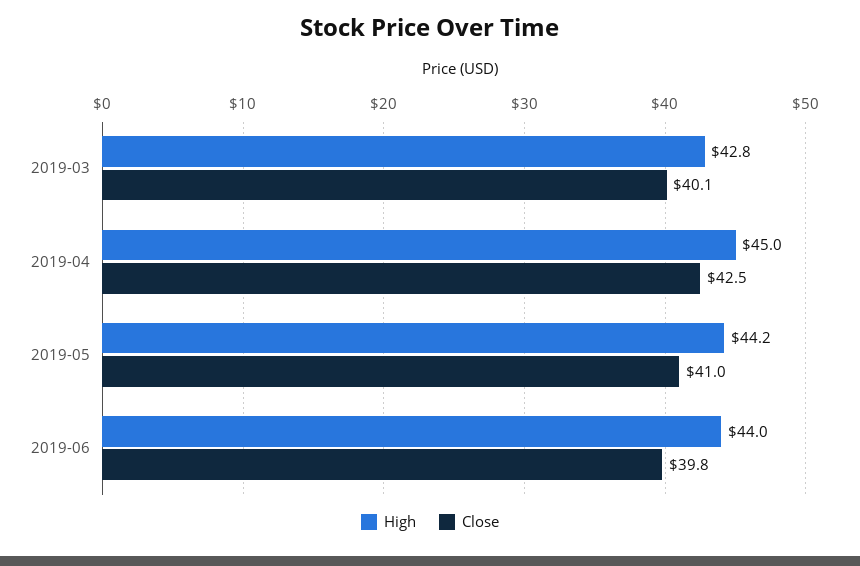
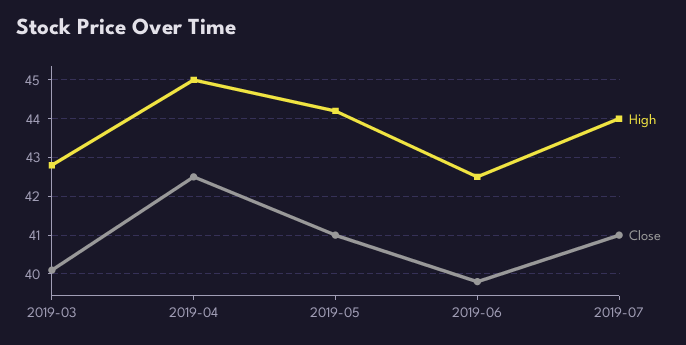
High, 2019-06: 44 -> 42.5
High, 2019-07: none -> 44
Close, 2019-07: none -> 41

